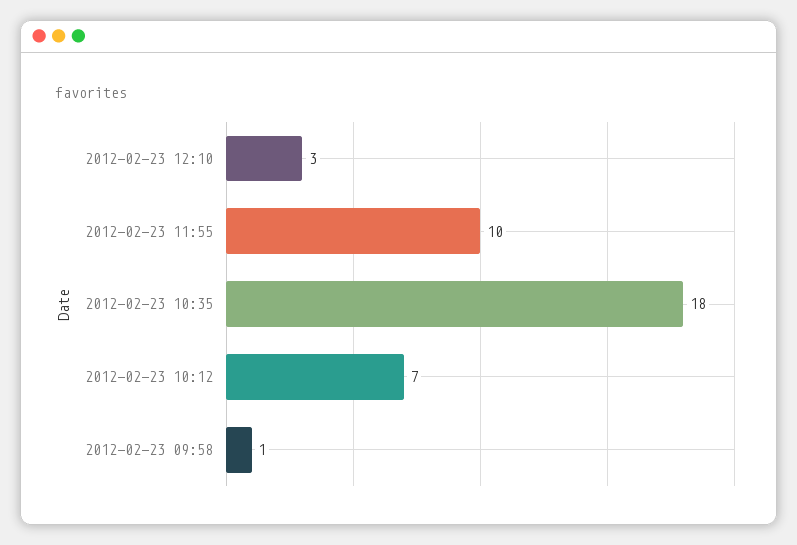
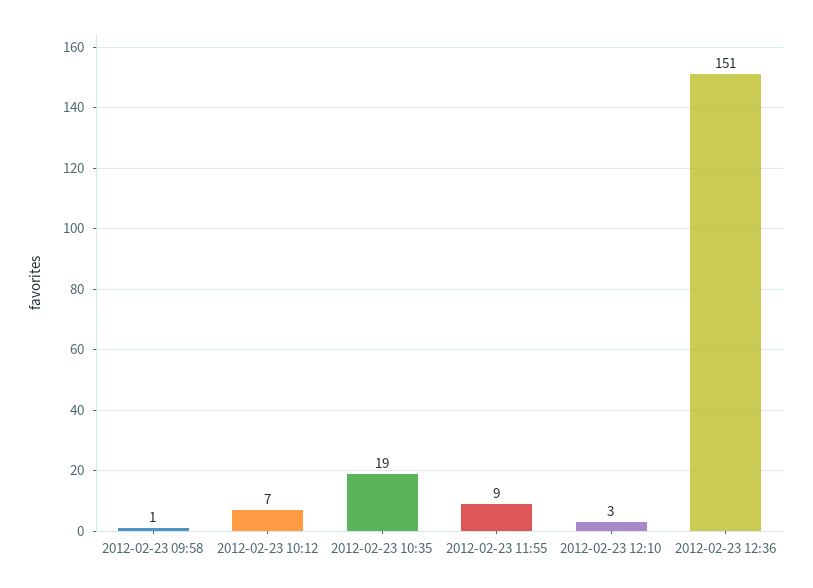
2012-02-23 11:55: 10 -> 9
2012-02-23 10:35: 18 -> 19
2012-02-23 12:36: none -> 151

